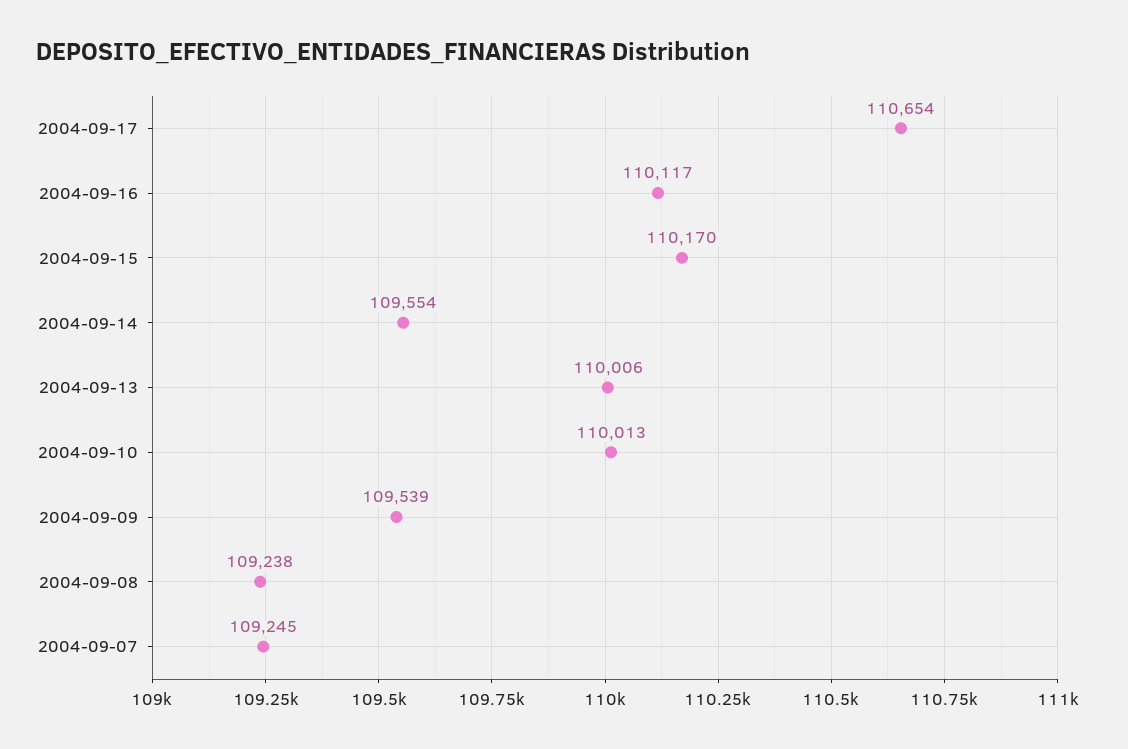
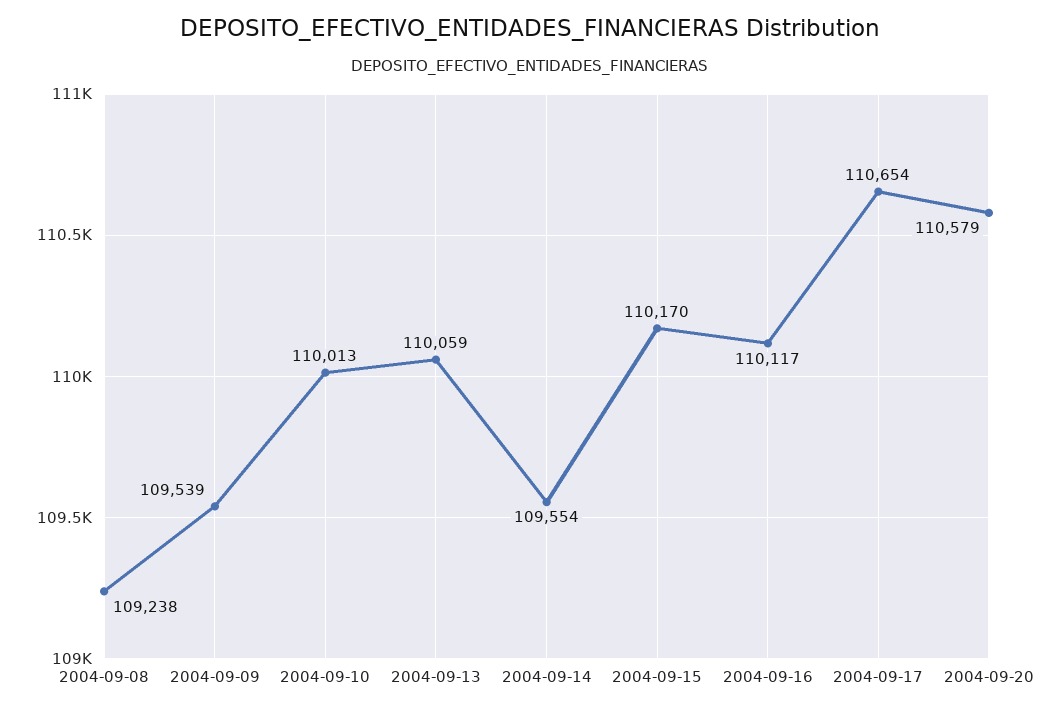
2004-09-13: 110006 -> 110059
2004-09-07: 109245 -> none
2004-09-20: none -> 110579

